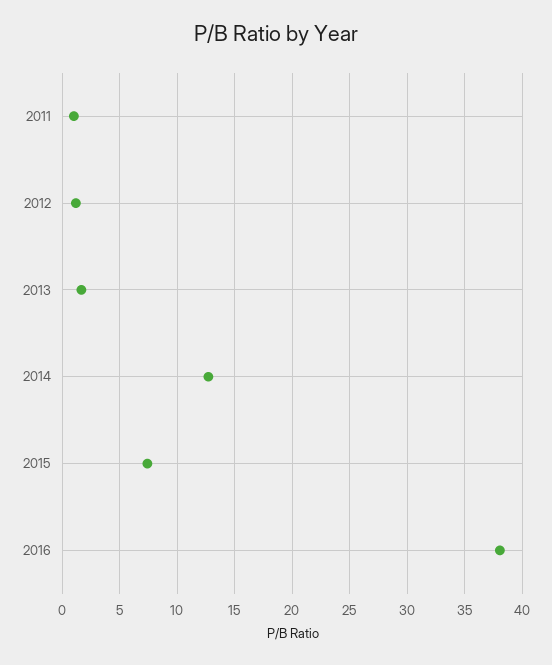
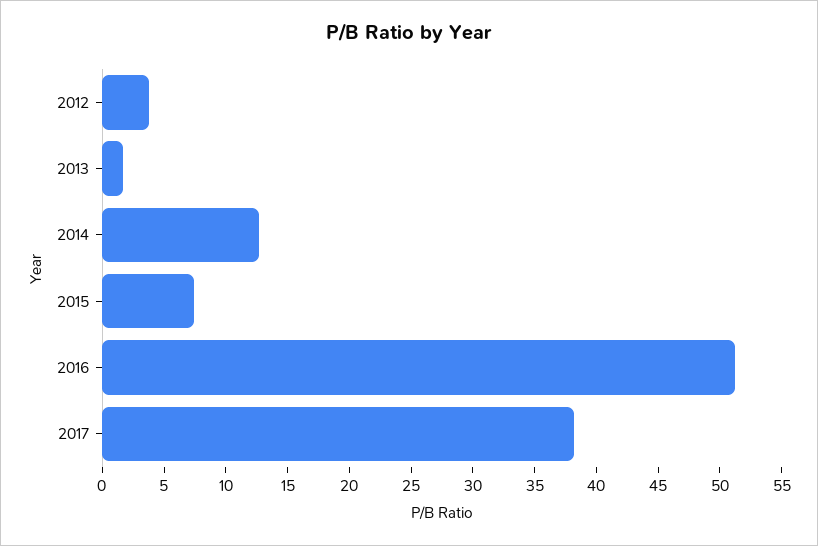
2011: 1 -> none
2012: 1 -> 4
2016: 38 -> 51
2017: none -> 38

